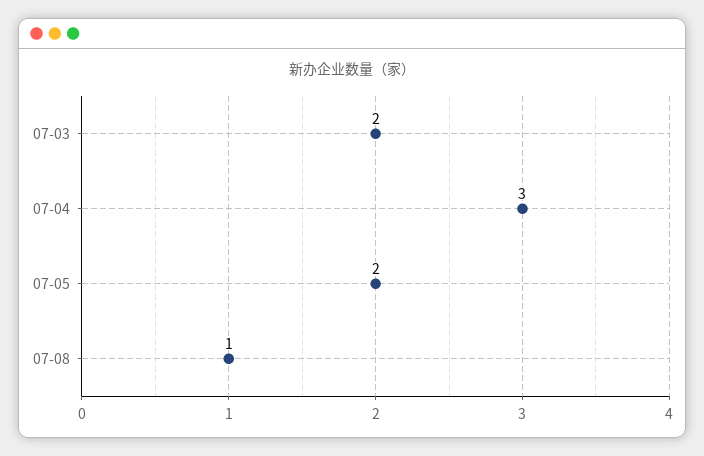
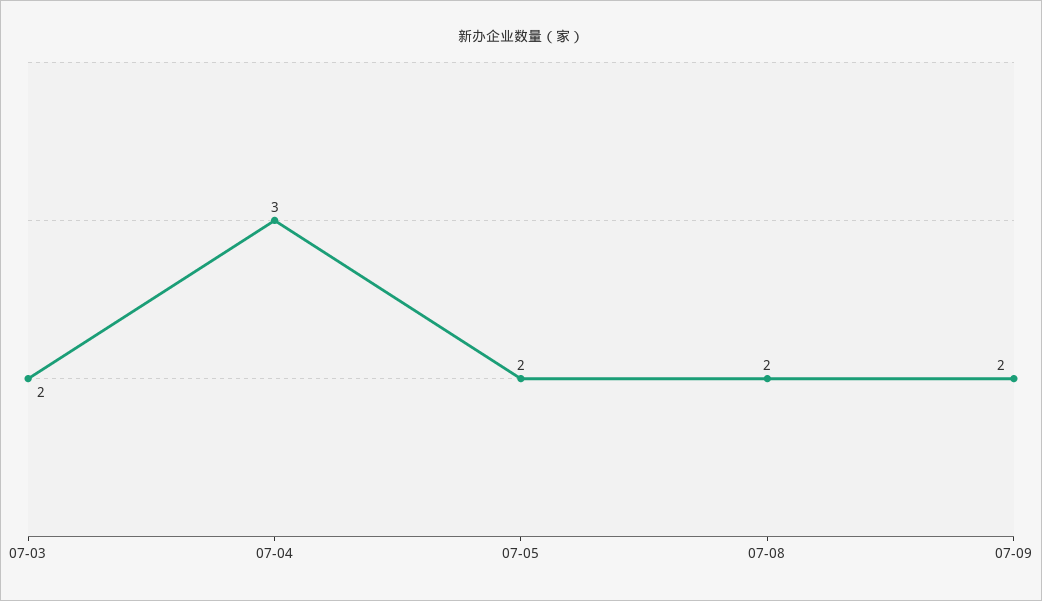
07-08: 1 -> 2
07-09: none -> 2

